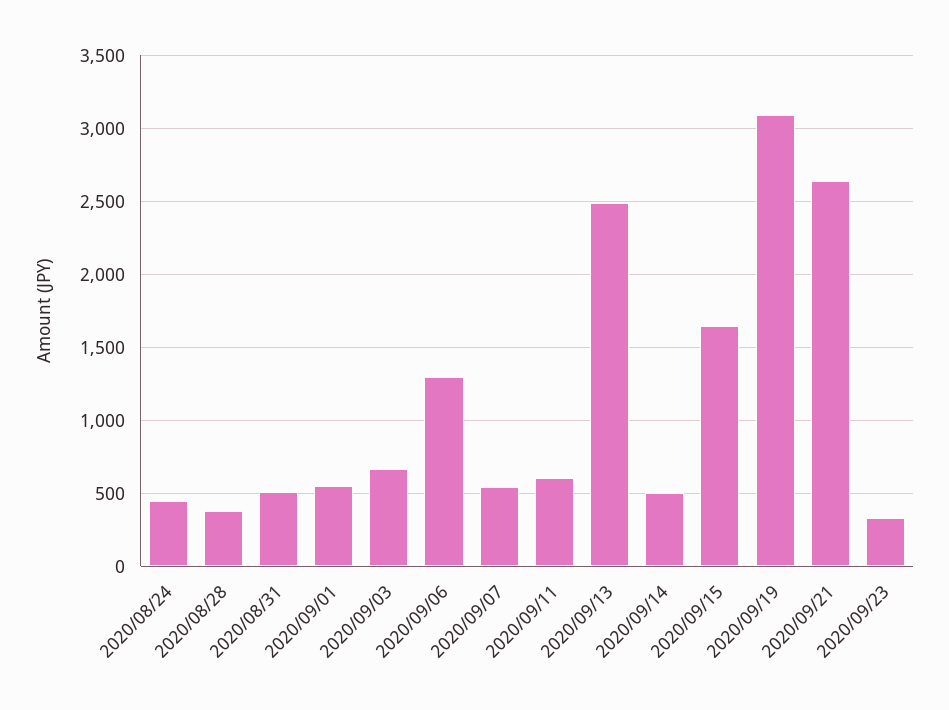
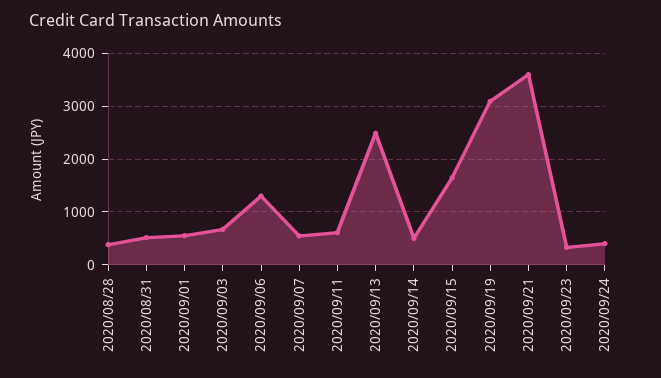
2020/08/24: 450 -> none
2020/09/21: 2650 -> 3600
2020/09/24: none -> 400

